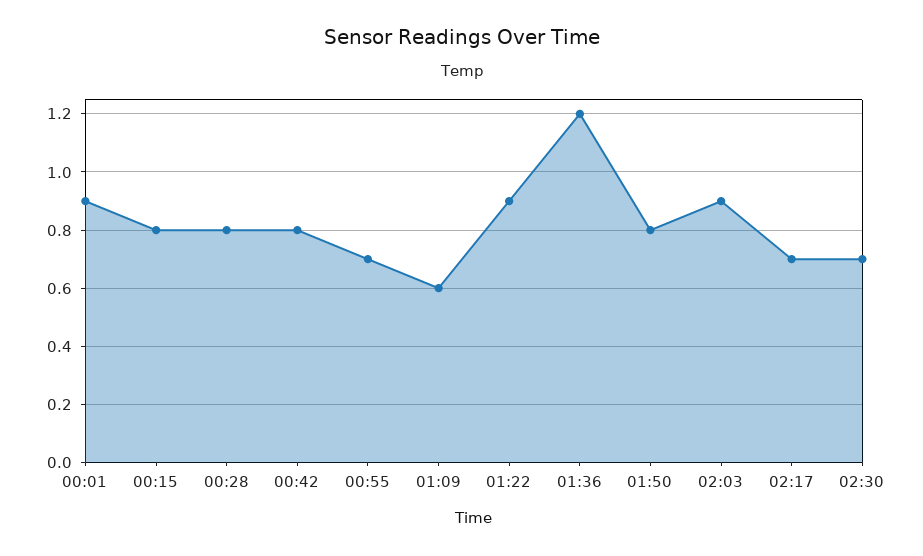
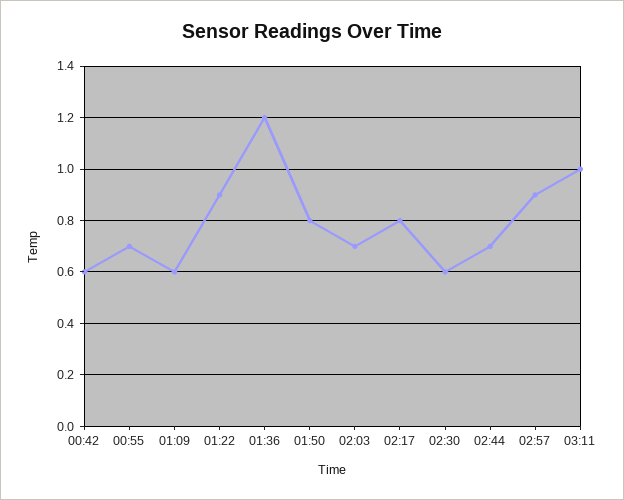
00:01: 0.9 -> none
00:15: 0.8 -> none
00:28: 0.8 -> none
00:42: 0.8 -> 0.6
02:03: 0.9 -> 0.7
02:17: 0.7 -> 0.8
02:30: 0.7 -> 0.6
02:44: none -> 0.7
02:57: none -> 0.9
03:11: none -> 1

